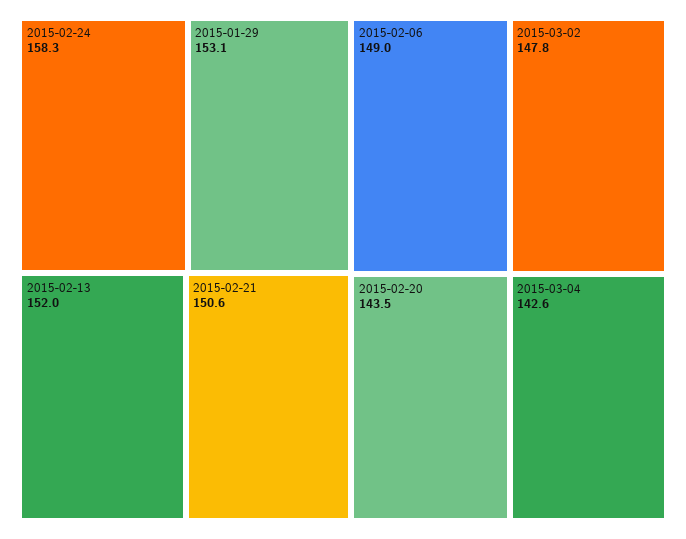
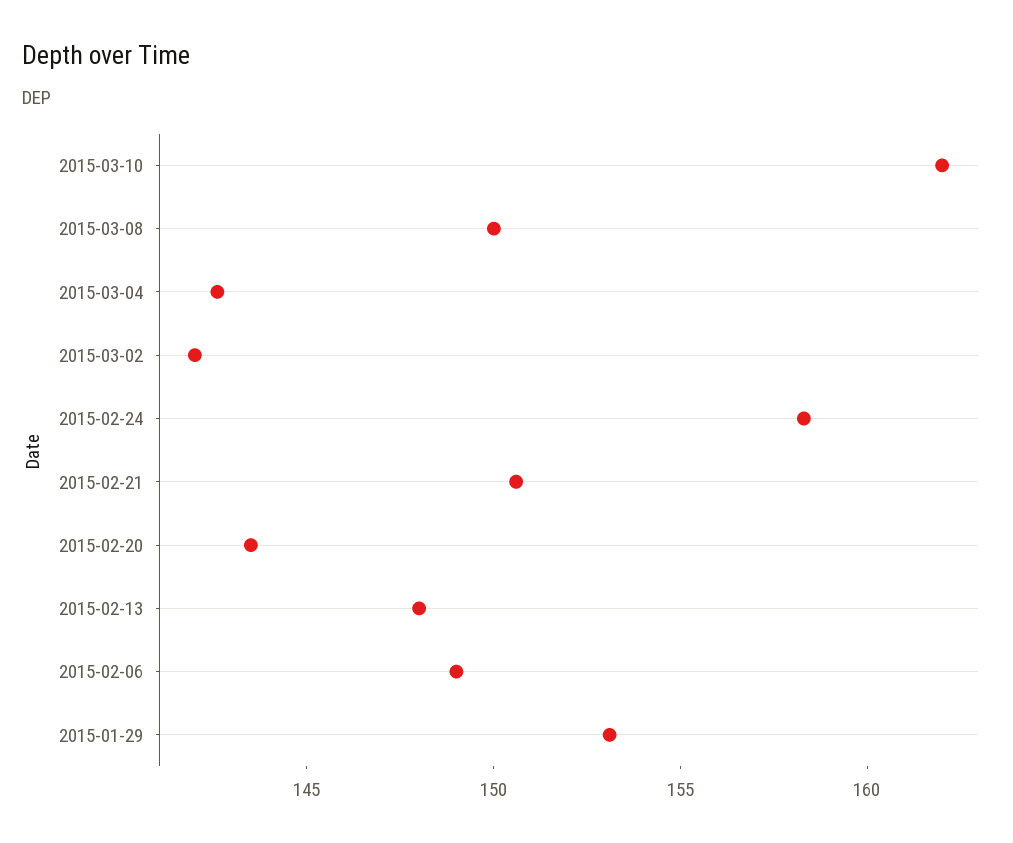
2015-02-13: 152 -> 148
2015-03-02: 147.8 -> 142
2015-03-10: none -> 162
2015-03-08: none -> 150

